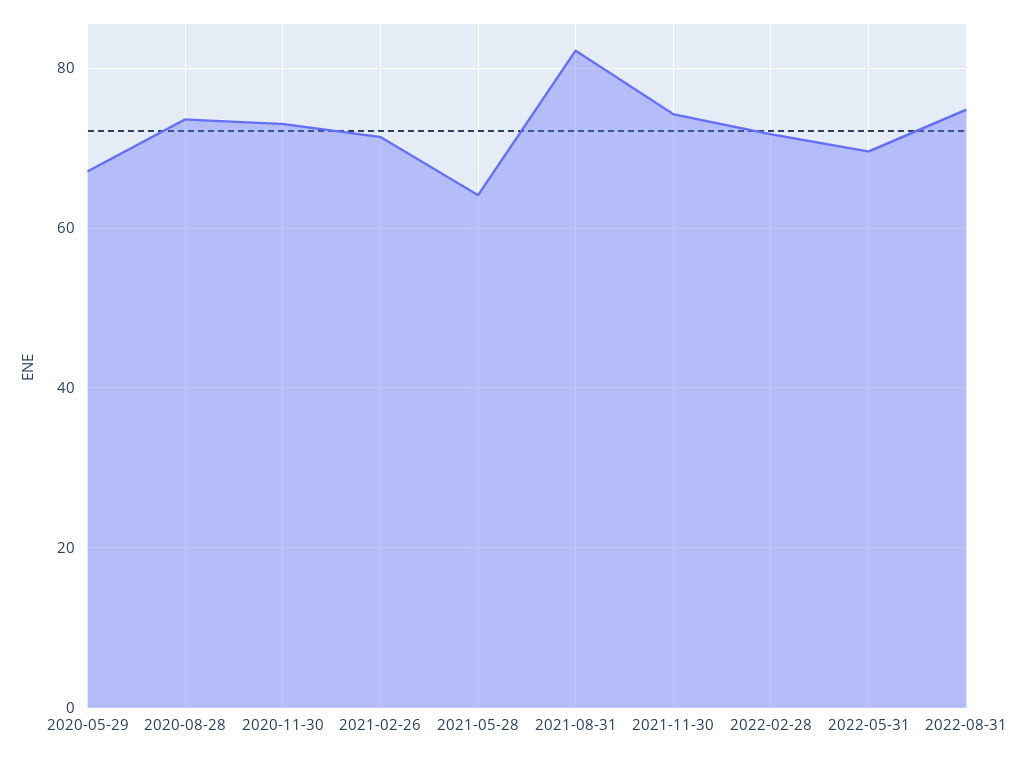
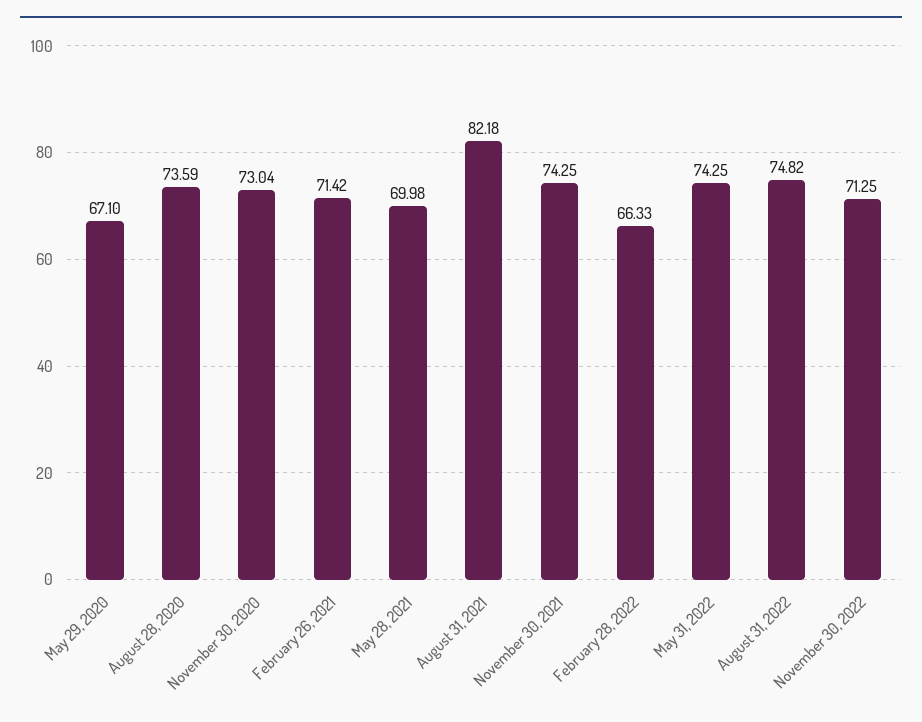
2021-05-28: 64 -> 69.98
2022-02-28: 72 -> 66.33
2022-05-31: 70 -> 74.25
November 30, 2022: none -> 71.25

